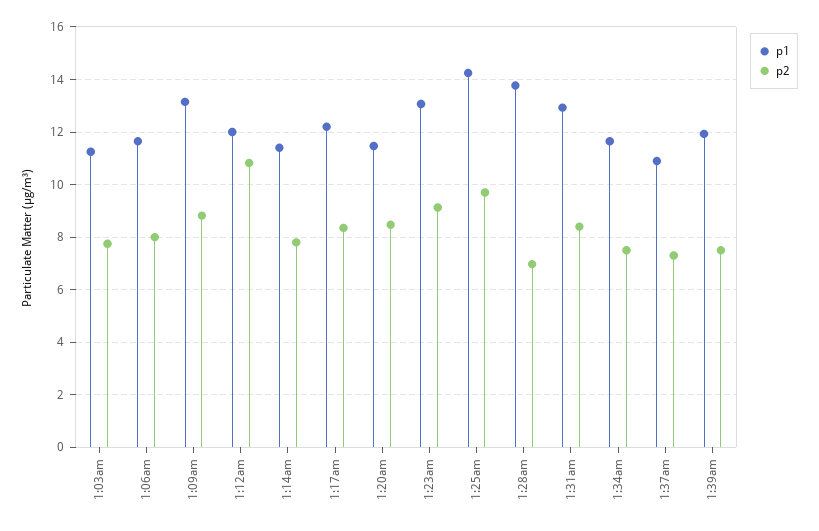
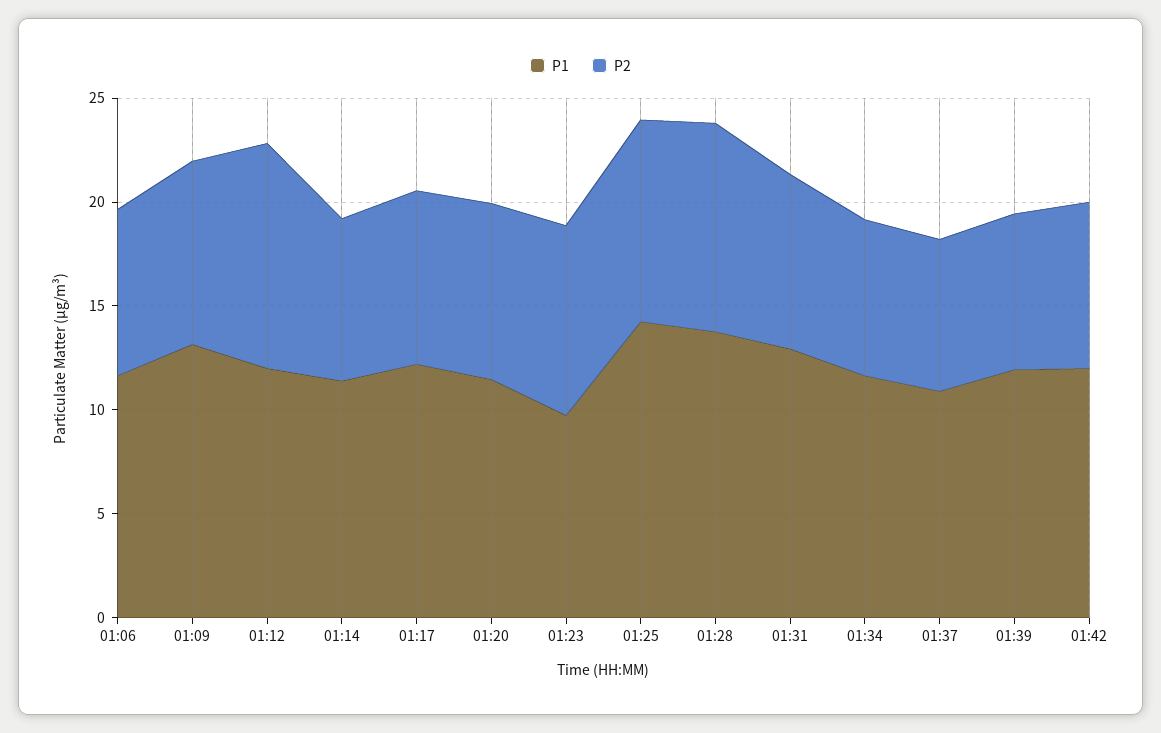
p1, 1:03am: 11.25 -> none
p2, 1:03am: 7.75 -> none
p1, 1:23am: 13 -> 10
p2, 1:28am: 7 -> 10
p1, 01:42: none -> 12
p2, 01:42: none -> 8

